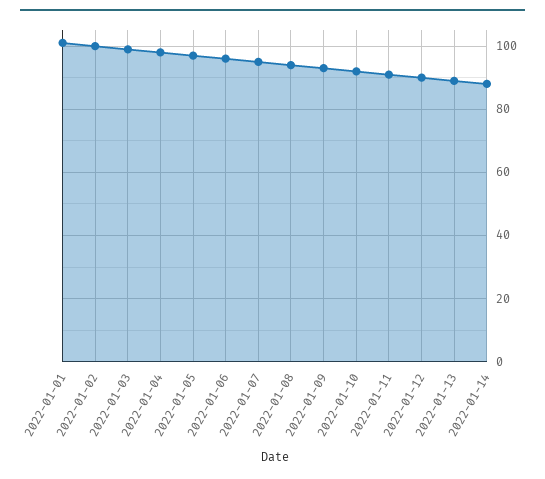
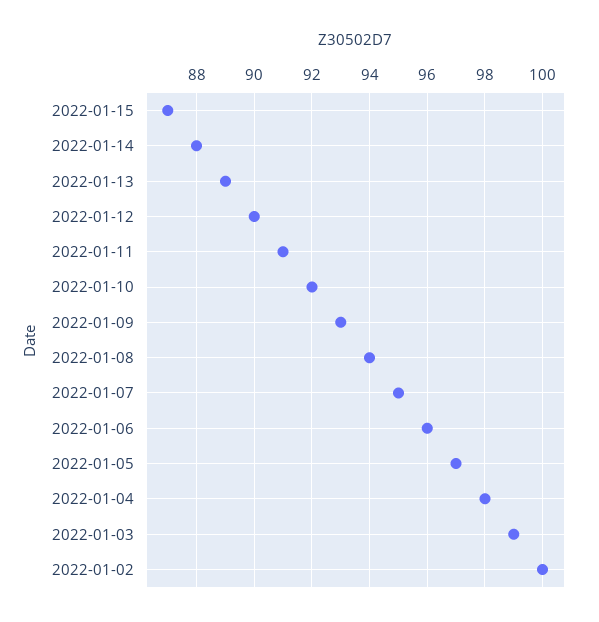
2022-01-01: 100 -> none
2022-01-15: none -> 87

